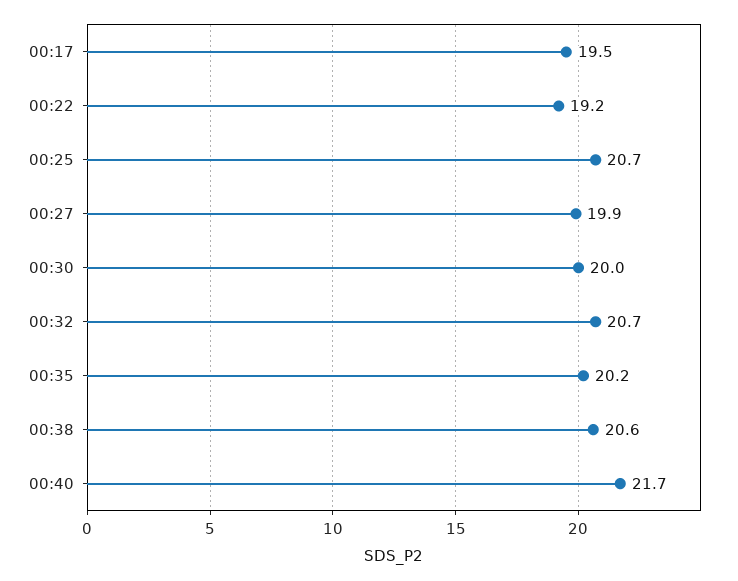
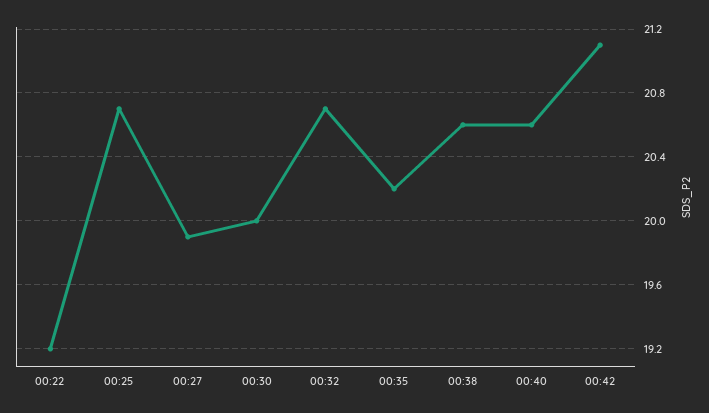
00:17: 19.5 -> none
00:40: 21.7 -> 20.6
00:42: none -> 21.1

